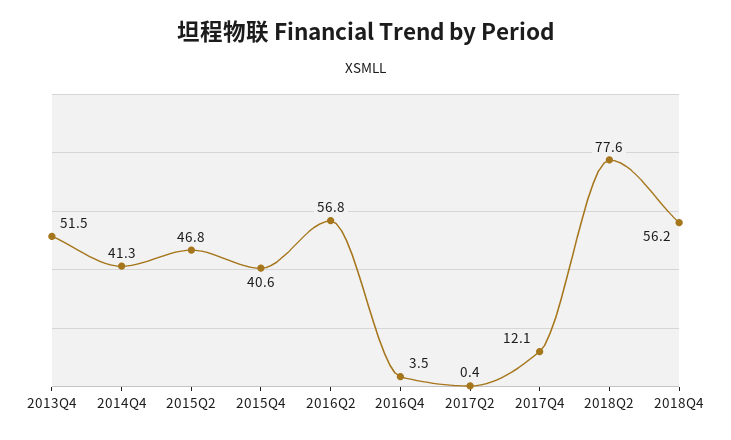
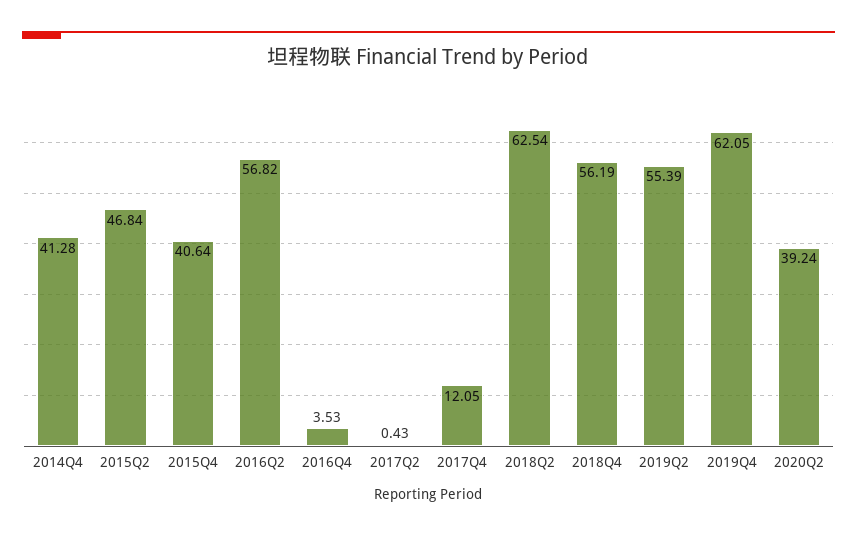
2013Q4: 51.5 -> none
2018Q2: 77.6 -> 62.54
2019Q2: none -> 55.39
2019Q4: none -> 62.05
2020Q2: none -> 39.24

